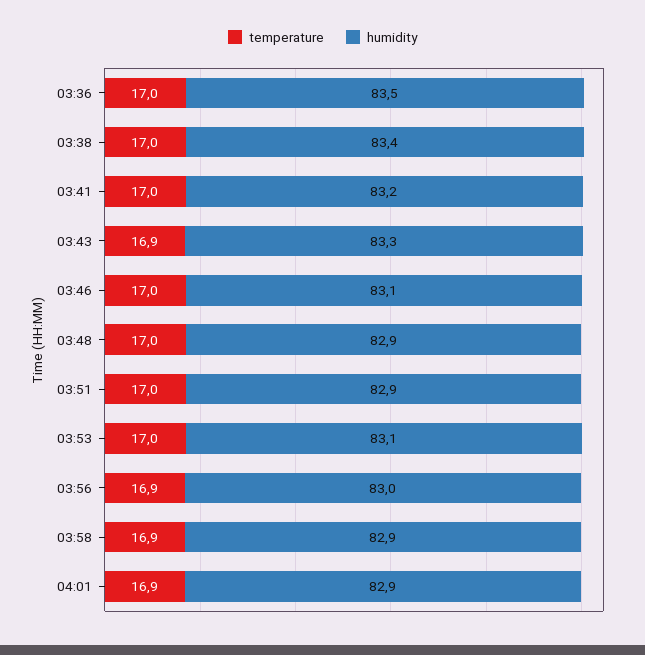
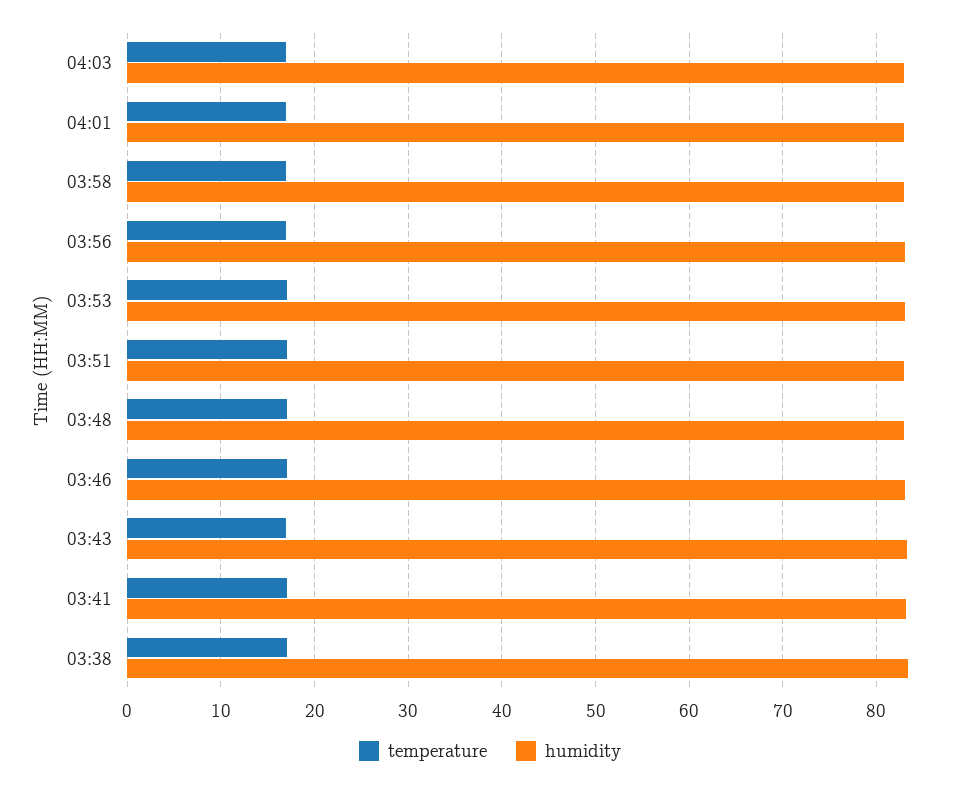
temperature, 03:36: 17 -> none
humidity, 03:36: 83.5 -> none
temperature, 04:03: none -> 17
humidity, 04:03: none -> 83

